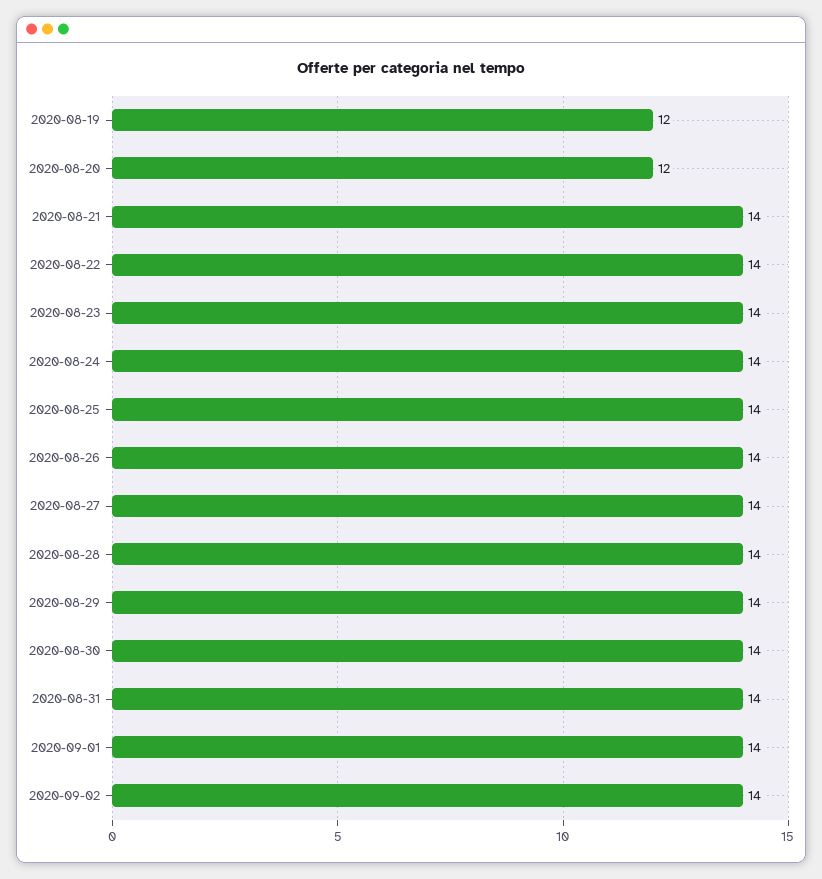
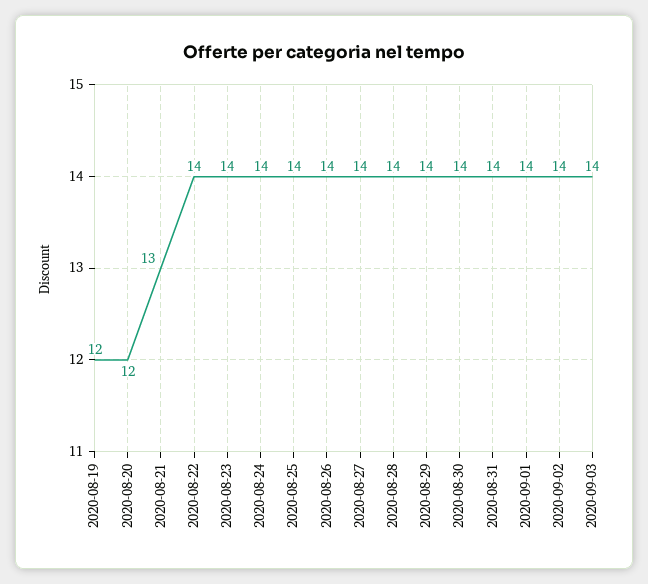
2020-08-21: 14 -> 13
2020-09-03: none -> 14

